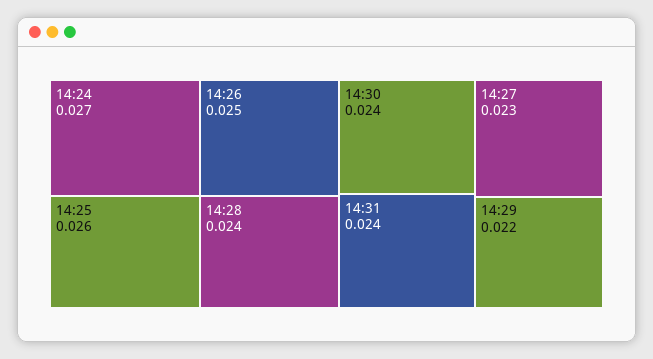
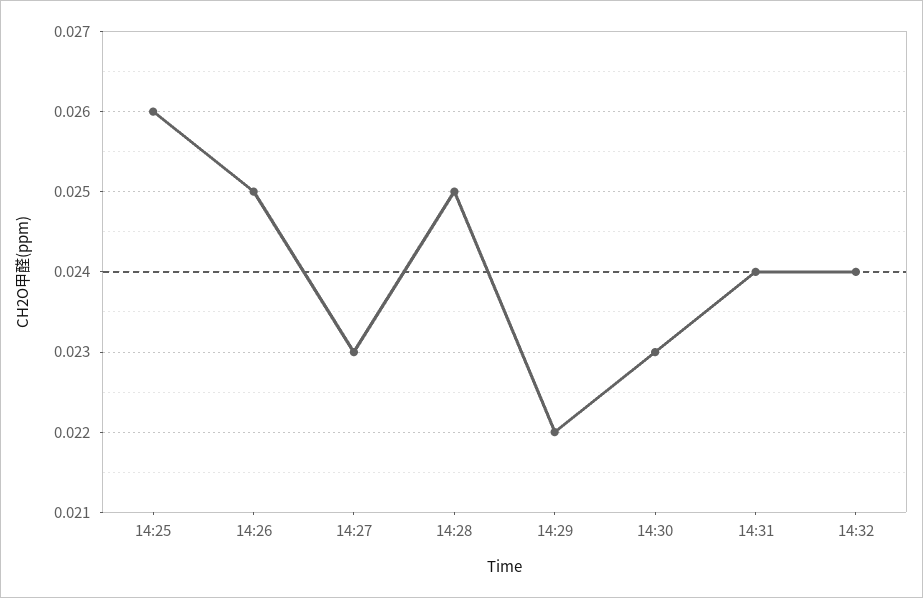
14:24: 0.027 -> none
14:28: 0.024 -> 0.025
14:30: 0.024 -> 0.023
14:32: none -> 0.024

